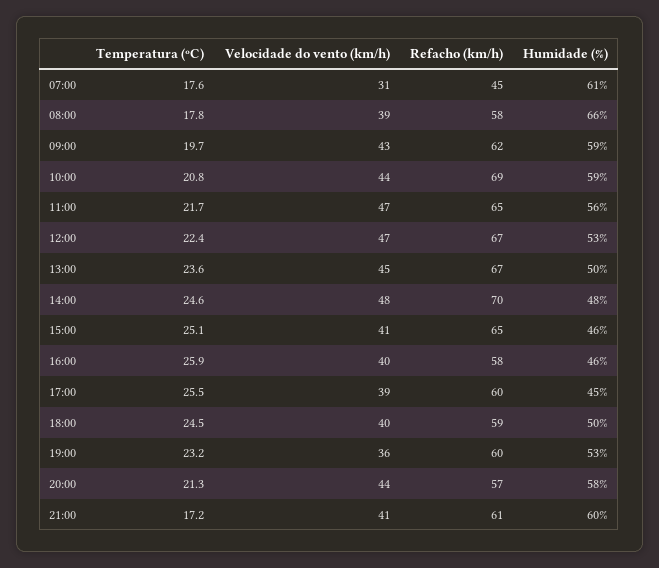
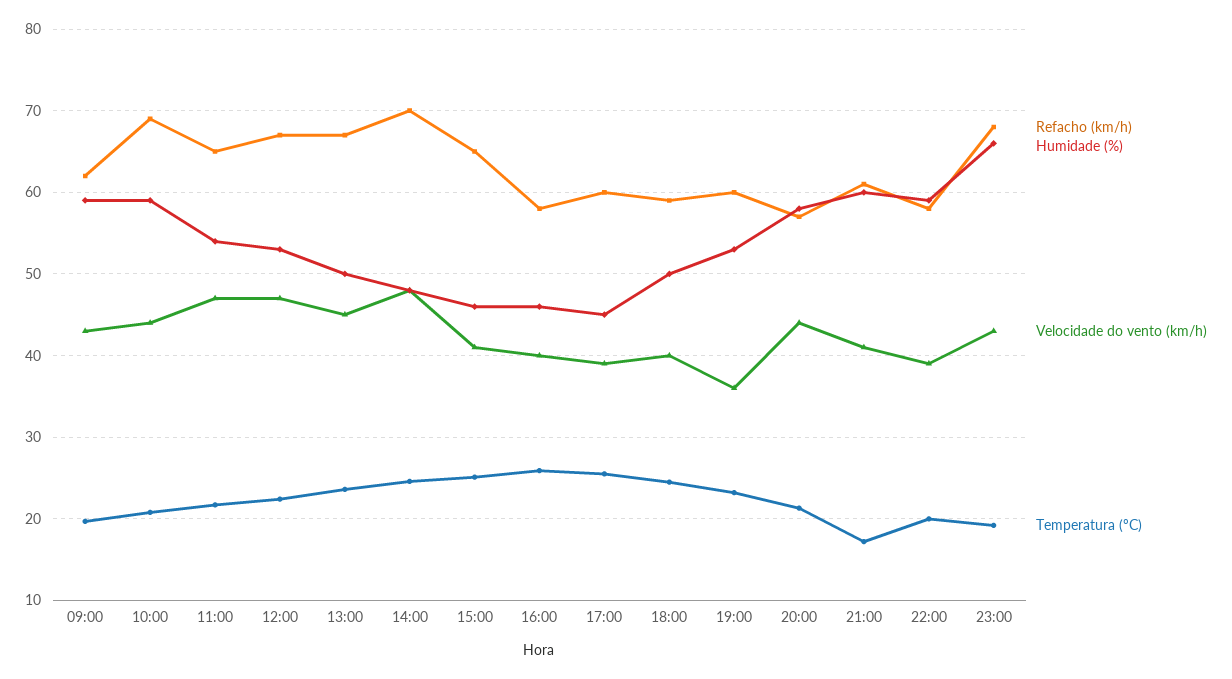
Temperatura (ºC), 07:00: 17.6 -> none
Velocidade do vento (km/h), 07:00: 31 -> none
Refacho (km/h), 07:00: 45 -> none
Humidade (%), 07:00: 61 -> none
Temperatura (ºC), 08:00: 17.8 -> none
Velocidade do vento (km/h), 08:00: 39 -> none
Refacho (km/h), 08:00: 58 -> none
Humidade (%), 08:00: 66 -> none
Humidade (%), 11:00: 56 -> 54
Refacho (km/h), 22:00: none -> 58
Humidade (%), 22:00: none -> 59
Velocidade do vento (km/h), 22:00: none -> 39
Temperatura (ºC), 22:00: none -> 20
Refacho (km/h), 23:00: none -> 68
Humidade (%), 23:00: none -> 66
Velocidade do vento (km/h), 23:00: none -> 43
Temperatura (ºC), 23:00: none -> 19

